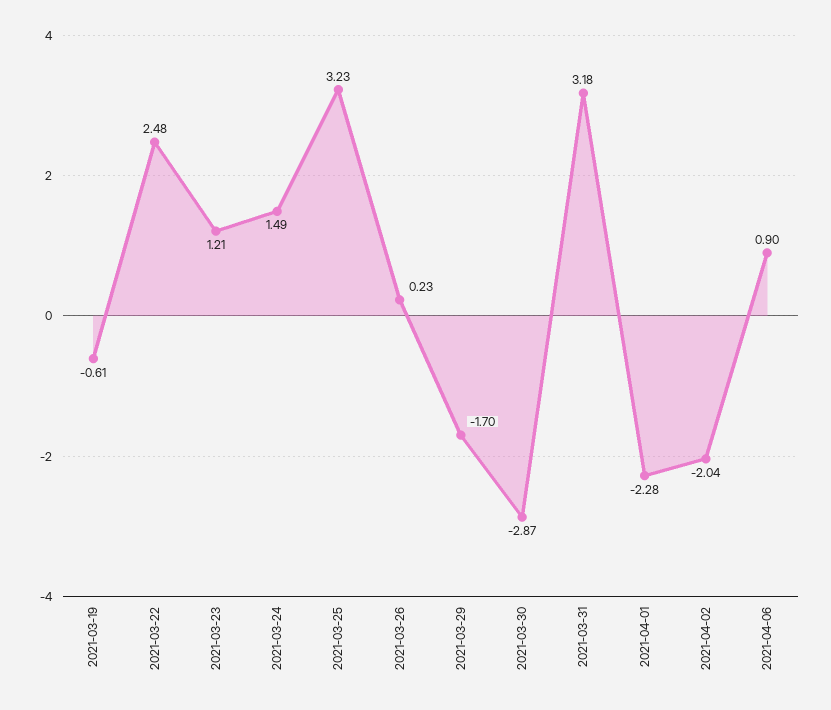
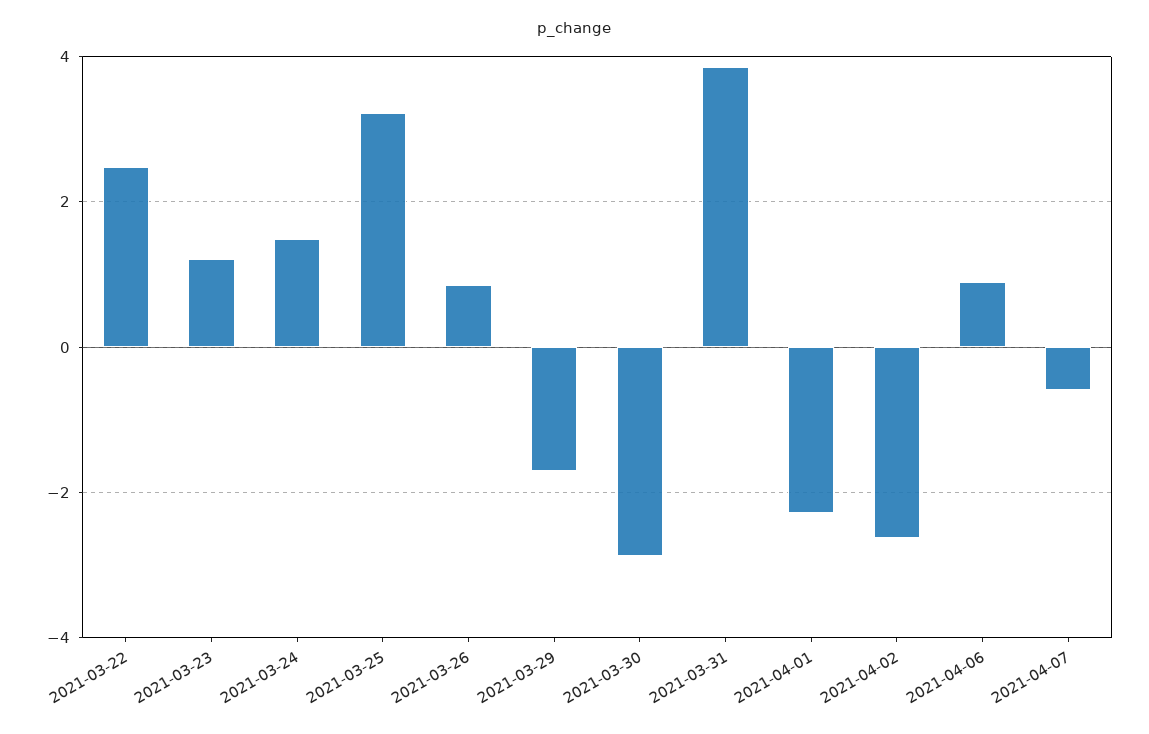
2021-03-19: -0.61 -> none
2021-03-26: 0.23 -> 0.8
2021-03-31: 3.18 -> 3.8
2021-04-02: -2.04 -> -2.6
2021-04-07: none -> -0.6

